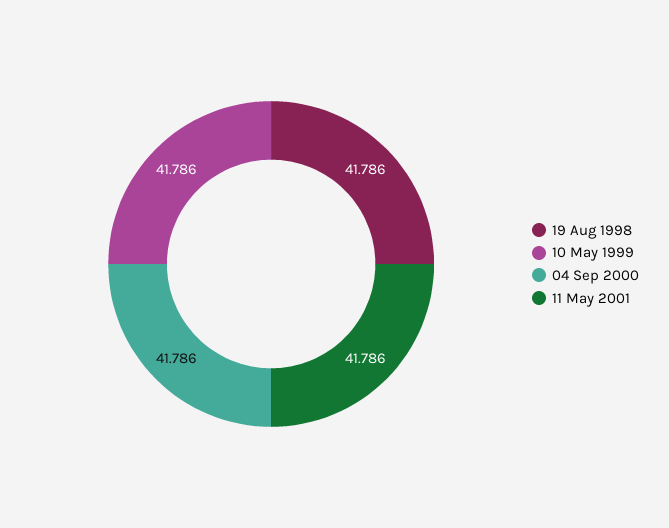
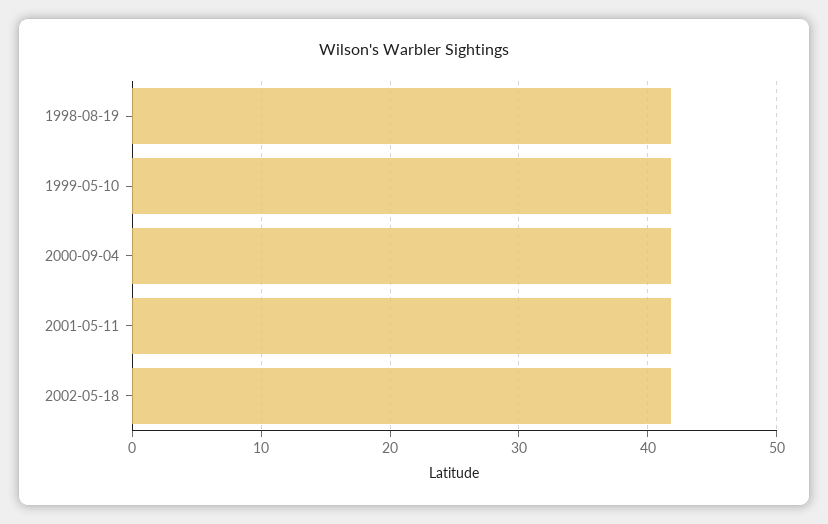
2002-05-18: none -> 42

